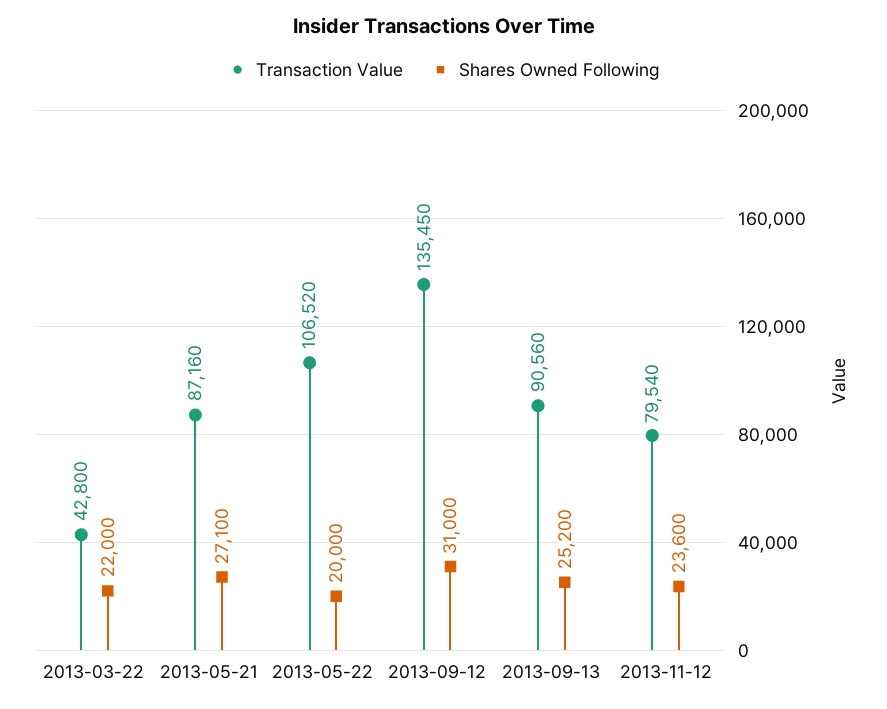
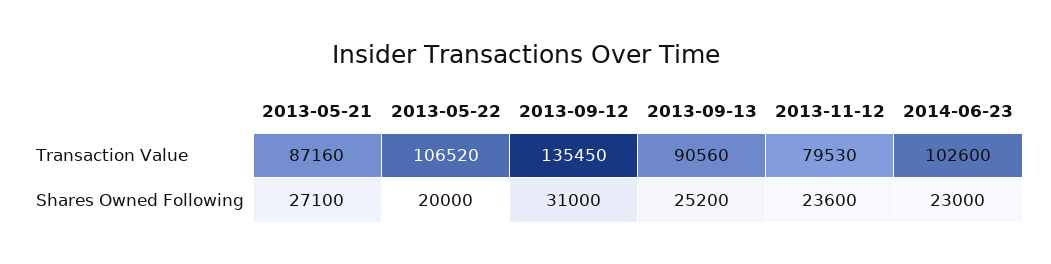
Transaction Value, 2013-03-22: 42800 -> none
Shares Owned Following, 2013-03-22: 22000 -> none
Transaction Value, 2013-11-12: 79540 -> 79530
Transaction Value, 2014-06-23: none -> 102600
Shares Owned Following, 2014-06-23: none -> 23000

